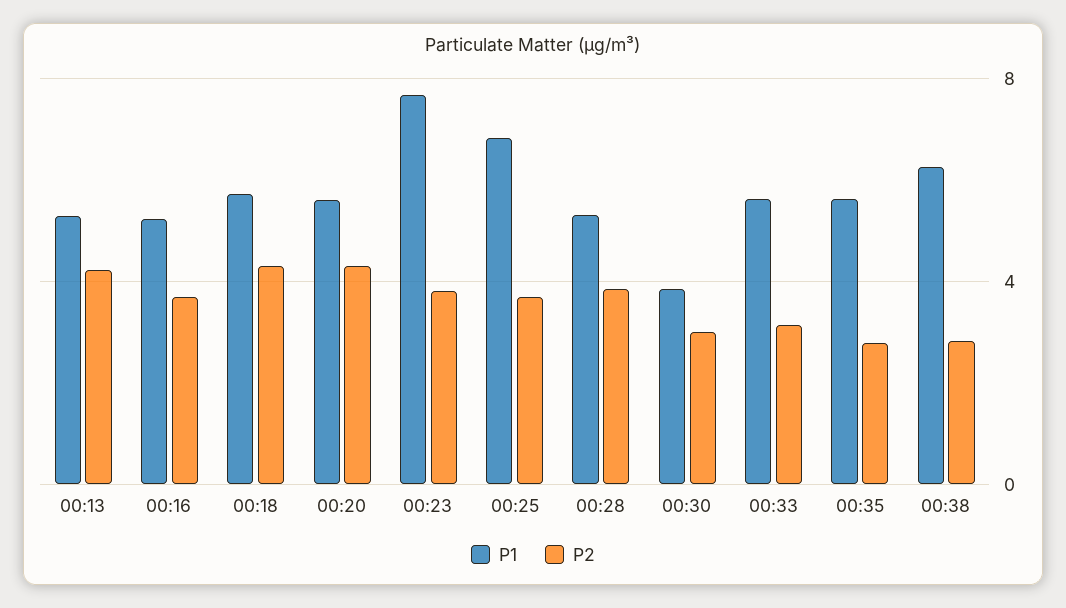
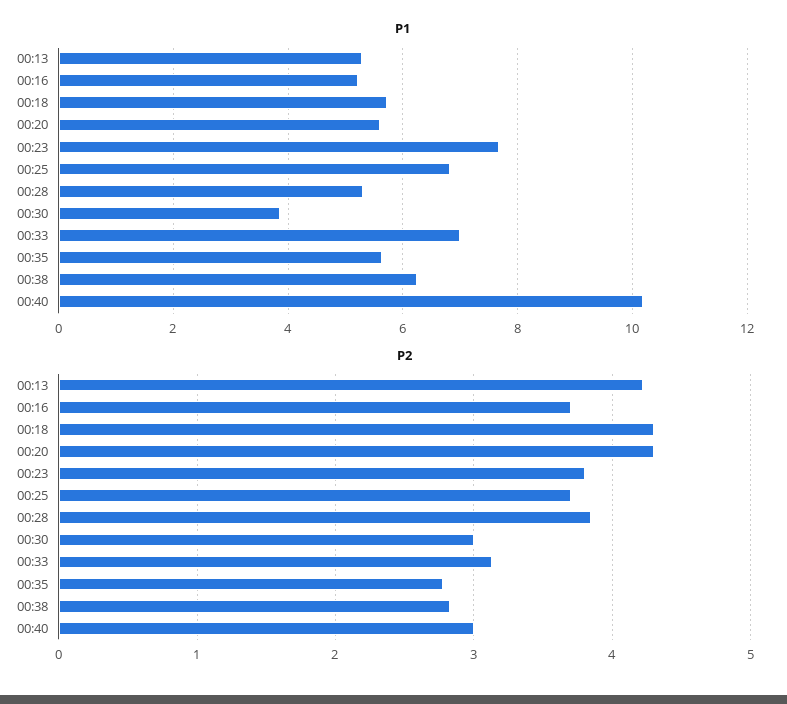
P1, 00:33: 5.5 -> 7
P1, 00:40: none -> 10.2
P2, 00:40: none -> 3

